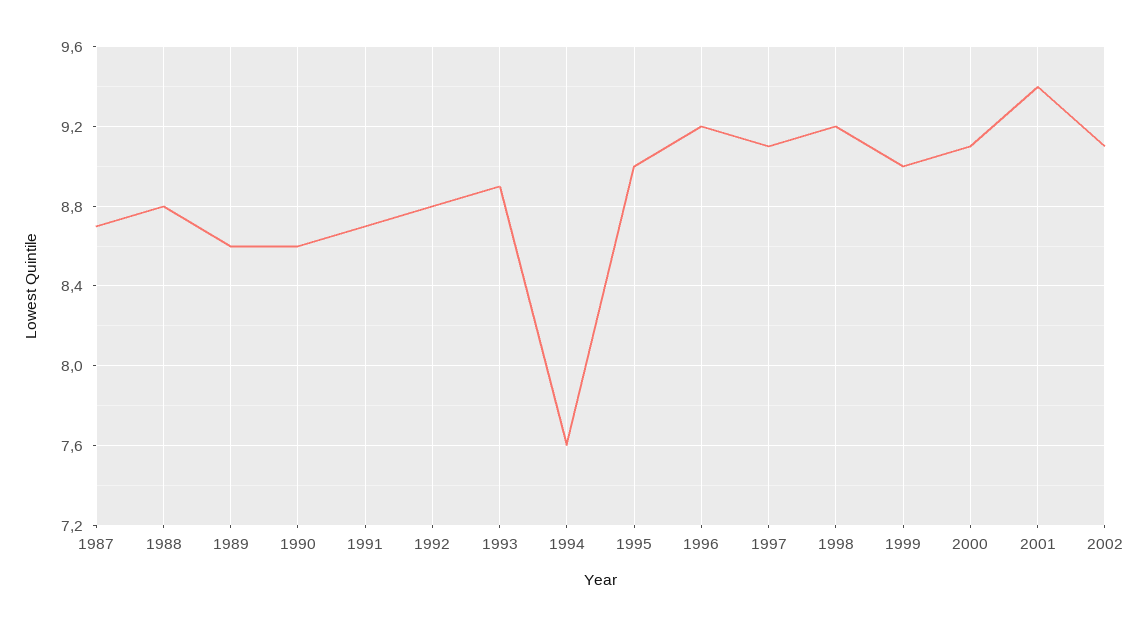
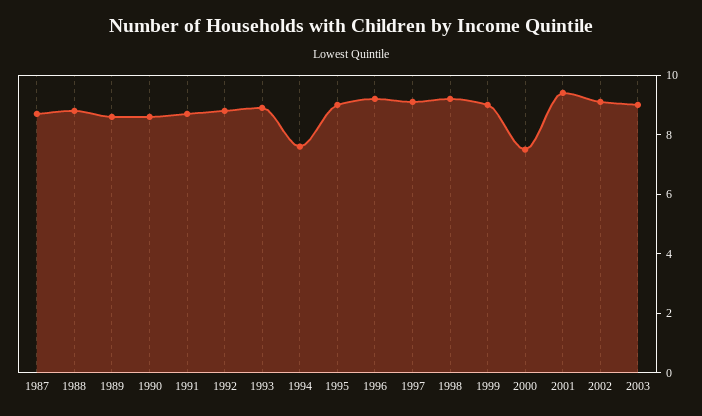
2000: 9.1 -> 7.5
2003: none -> 9

